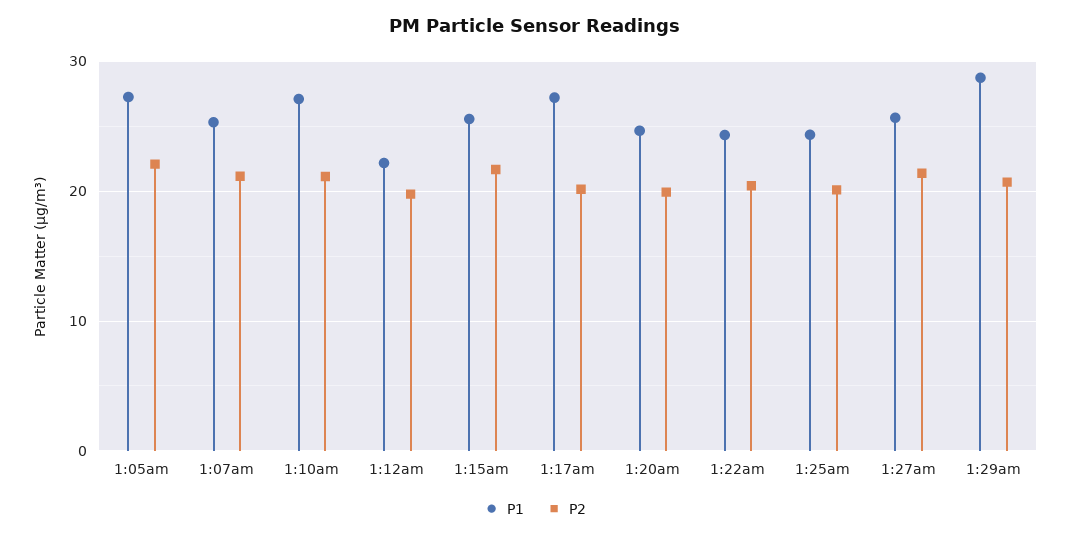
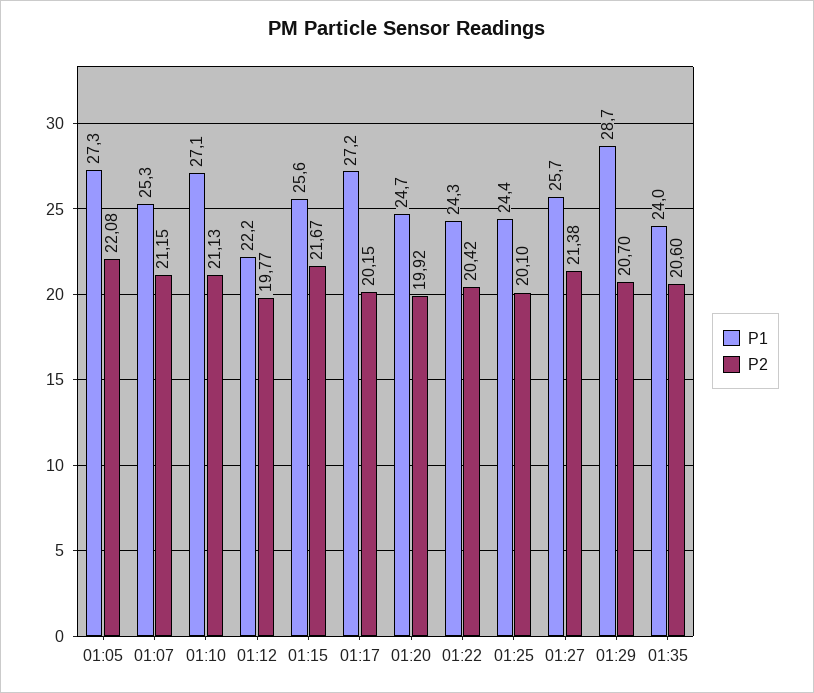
P1, 01:35: none -> 24
P2, 01:35: none -> 20.6

